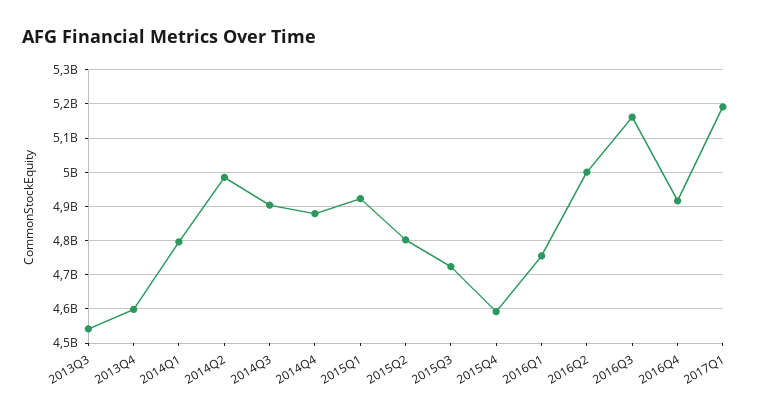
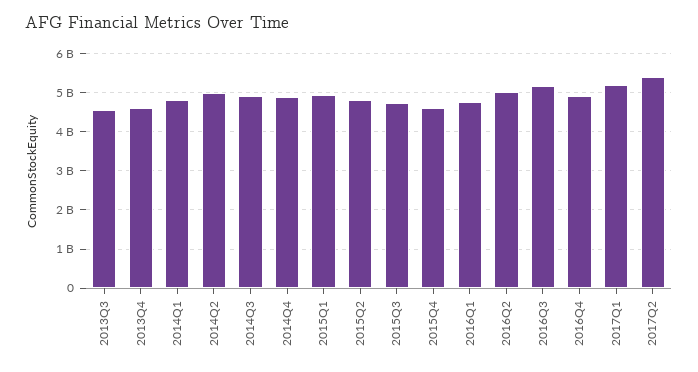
2017Q2: none -> 5400000000

